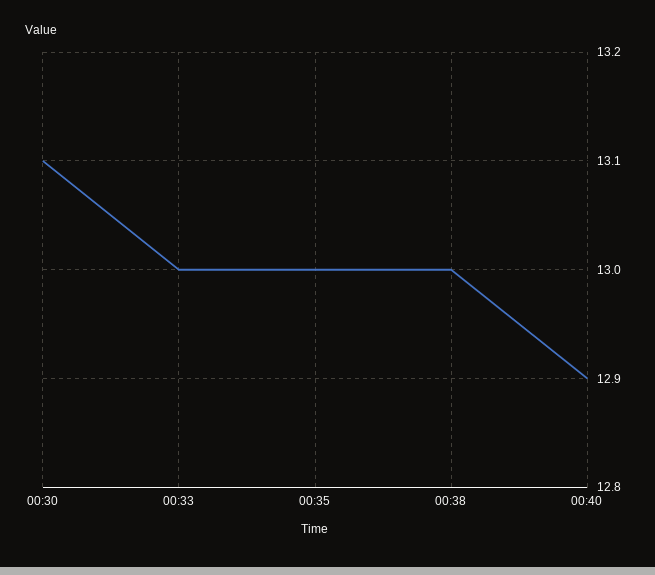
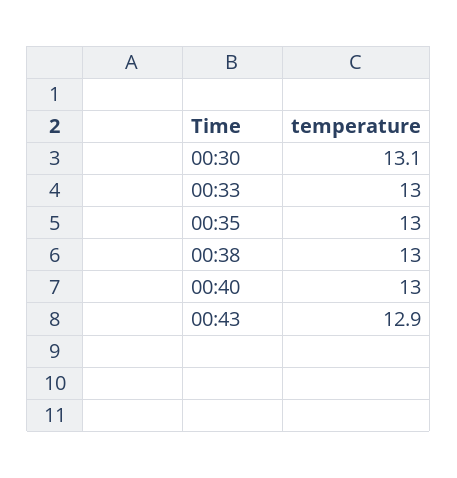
00:40: 12.9 -> 13
00:43: none -> 12.9

